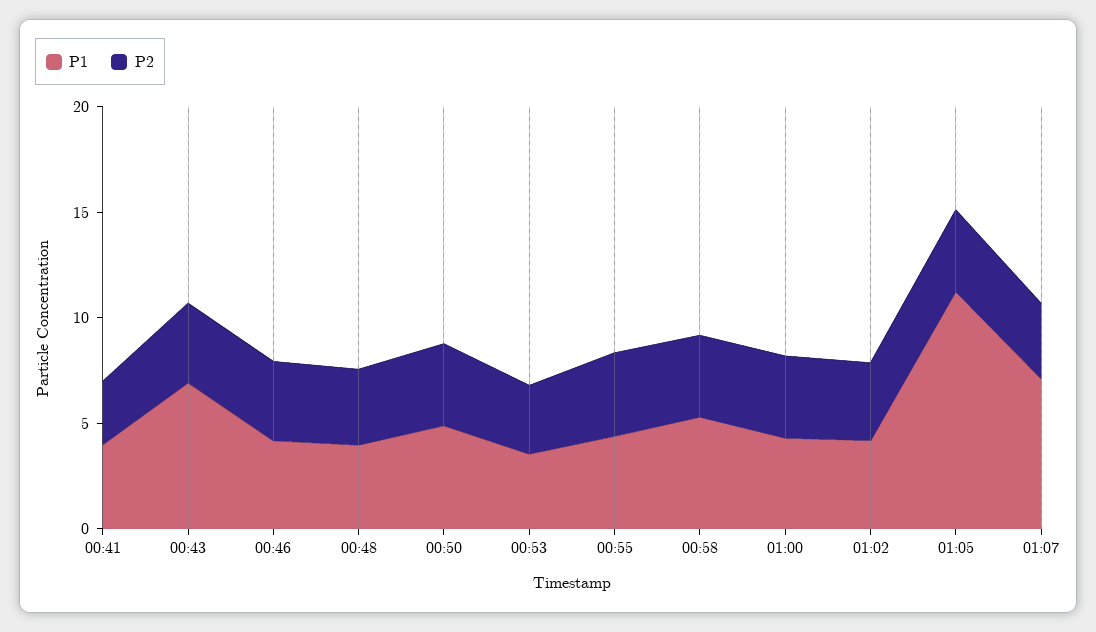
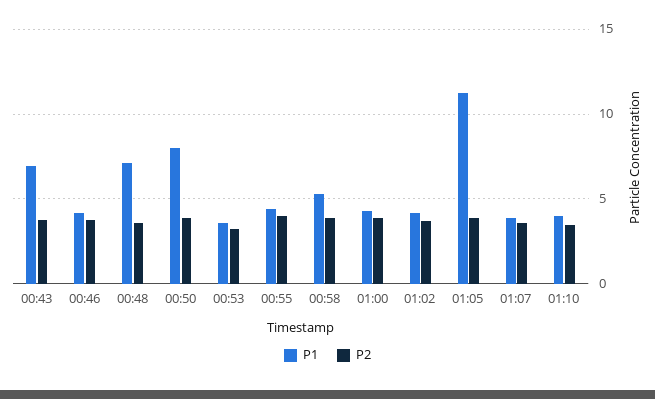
P1, 00:41: 4 -> none
P2, 00:41: 3 -> none
P1, 00:48: 4 -> 7
P1, 00:50: 5 -> 8
P1, 01:07: 7 -> 4
P1, 01:10: none -> 4
P2, 01:10: none -> 3.5

